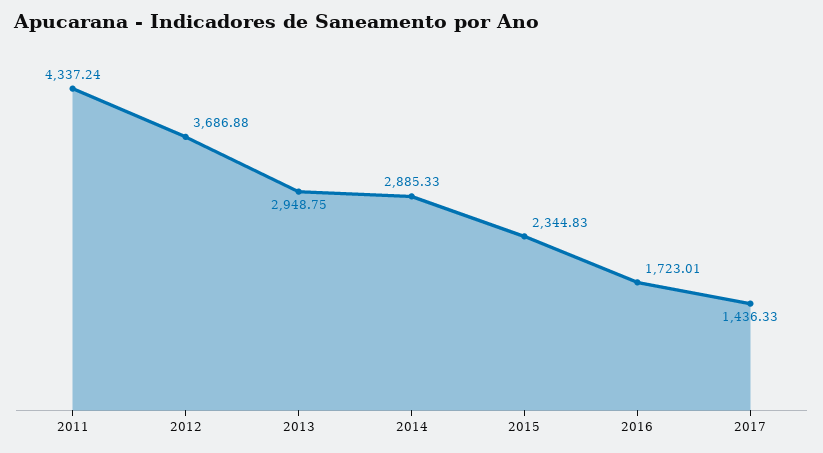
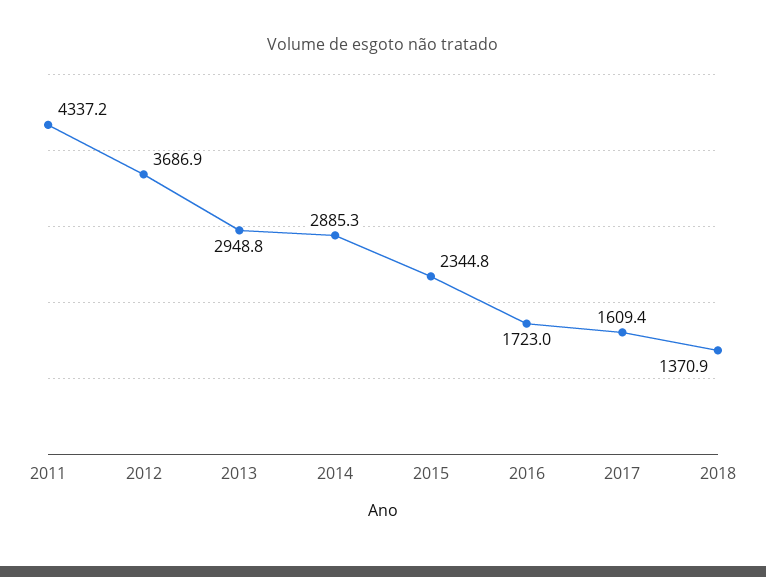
2017: 1436.33 -> 1609.4
2018: none -> 1370.9

